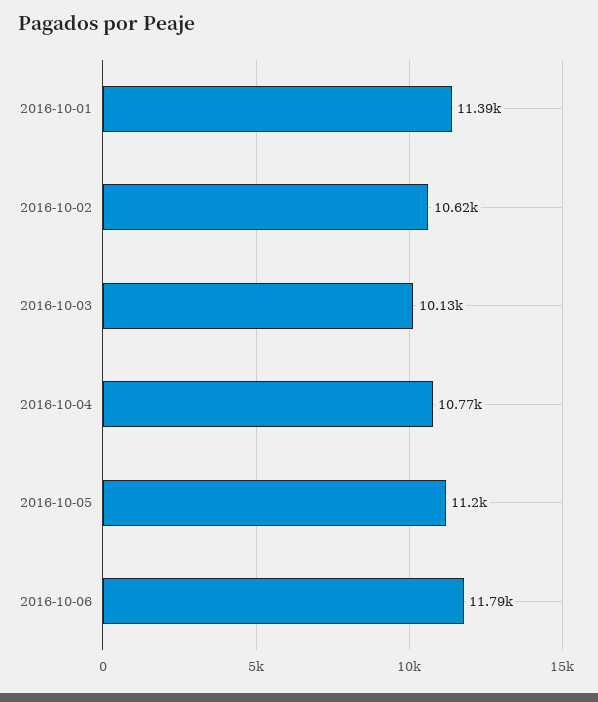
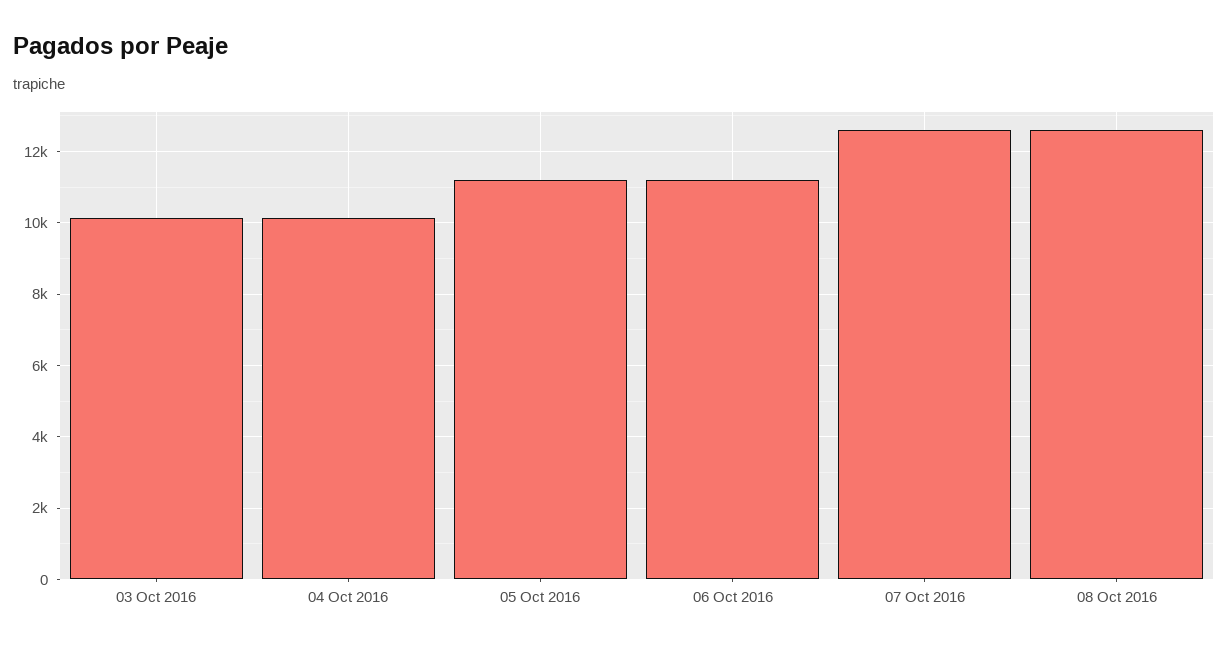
2016-10-01: 11390 -> none
2016-10-02: 10620 -> none
2016-10-04: 10770 -> 10200
2016-10-06: 11790 -> 11200
07 Oct 2016: none -> 12600
08 Oct 2016: none -> 12600

